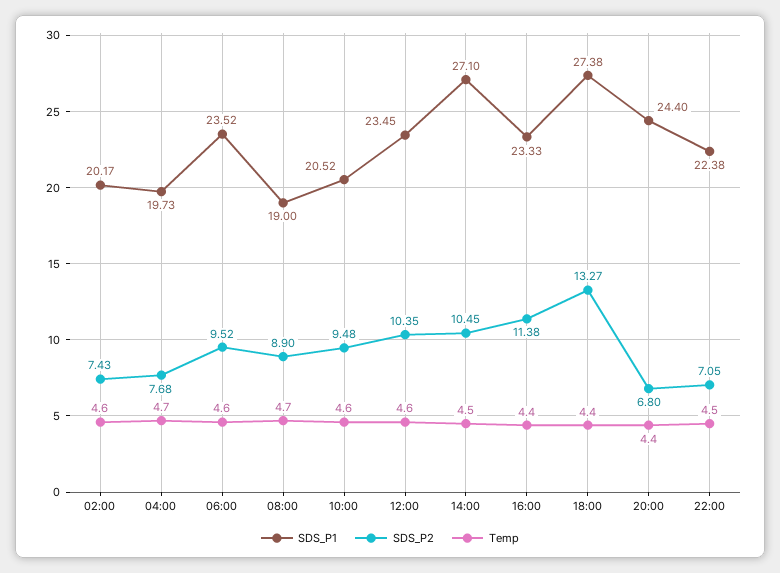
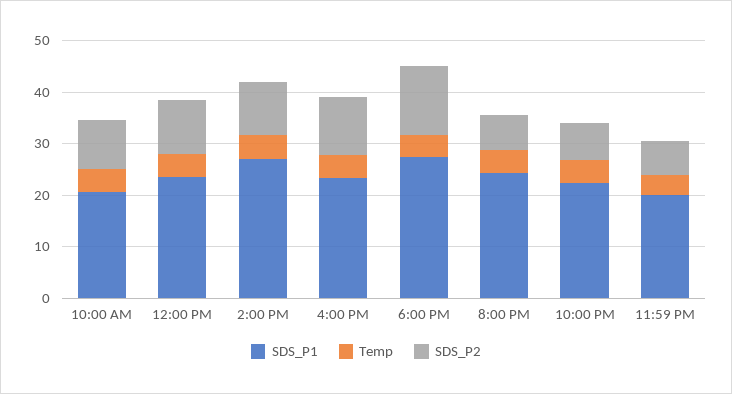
SDS_P1, 02:00: 20.17 -> none
SDS_P2, 02:00: 7.43 -> none
Temp, 02:00: 4.6 -> none
SDS_P1, 04:00: 19.73 -> none
SDS_P2, 04:00: 7.68 -> none
Temp, 04:00: 4.7 -> none
SDS_P1, 06:00: 23.52 -> none
SDS_P2, 06:00: 9.52 -> none
Temp, 06:00: 4.6 -> none
SDS_P1, 08:00: 19 -> none
SDS_P2, 08:00: 8.9 -> none
Temp, 08:00: 4.7 -> none
SDS_P1, 11:59 PM: none -> 20
Temp, 11:59 PM: none -> 4
SDS_P2, 11:59 PM: none -> 6

